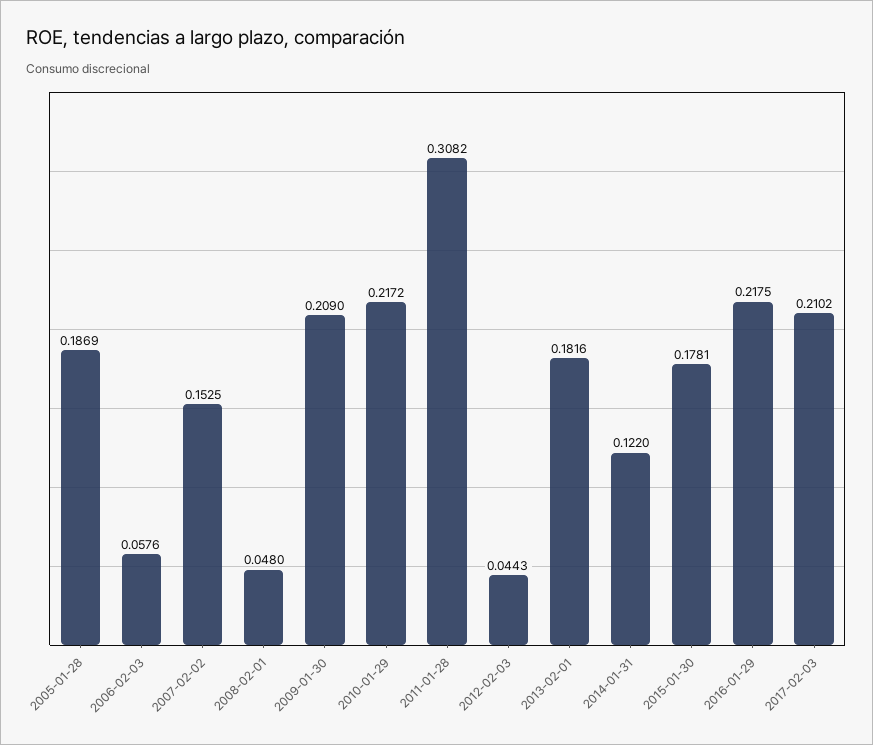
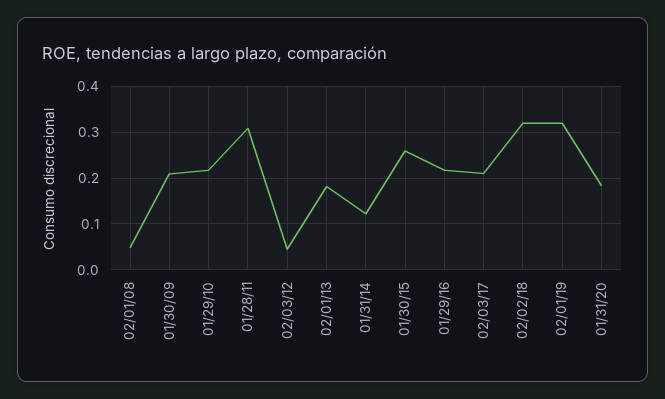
2005-01-28: 0.1869 -> none
2006-02-03: 0.0576 -> none
2007-02-02: 0.1525 -> none
2015-01-30: 0.1781 -> 0.26
02/02/18: none -> 0.32
02/01/19: none -> 0.32
01/31/20: none -> 0.18

